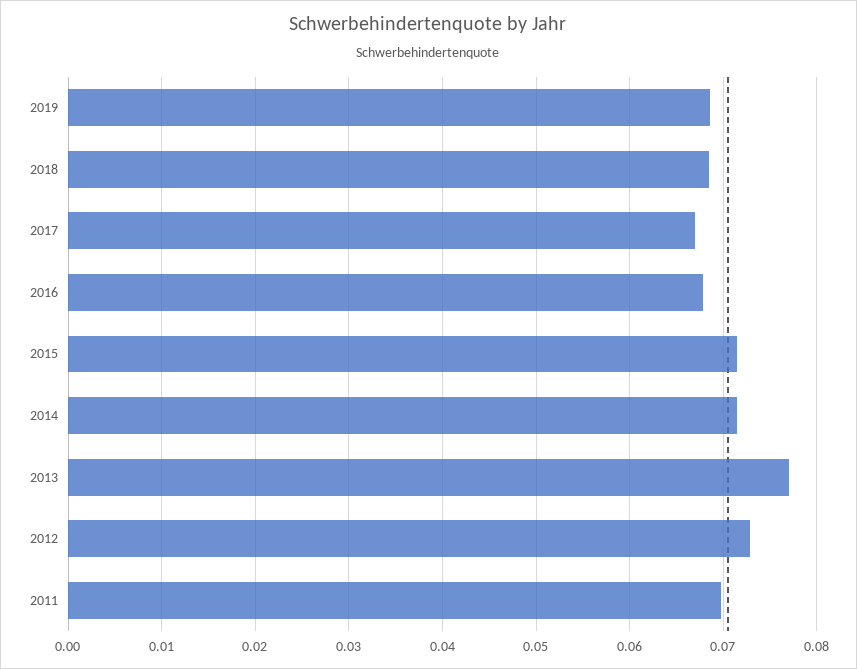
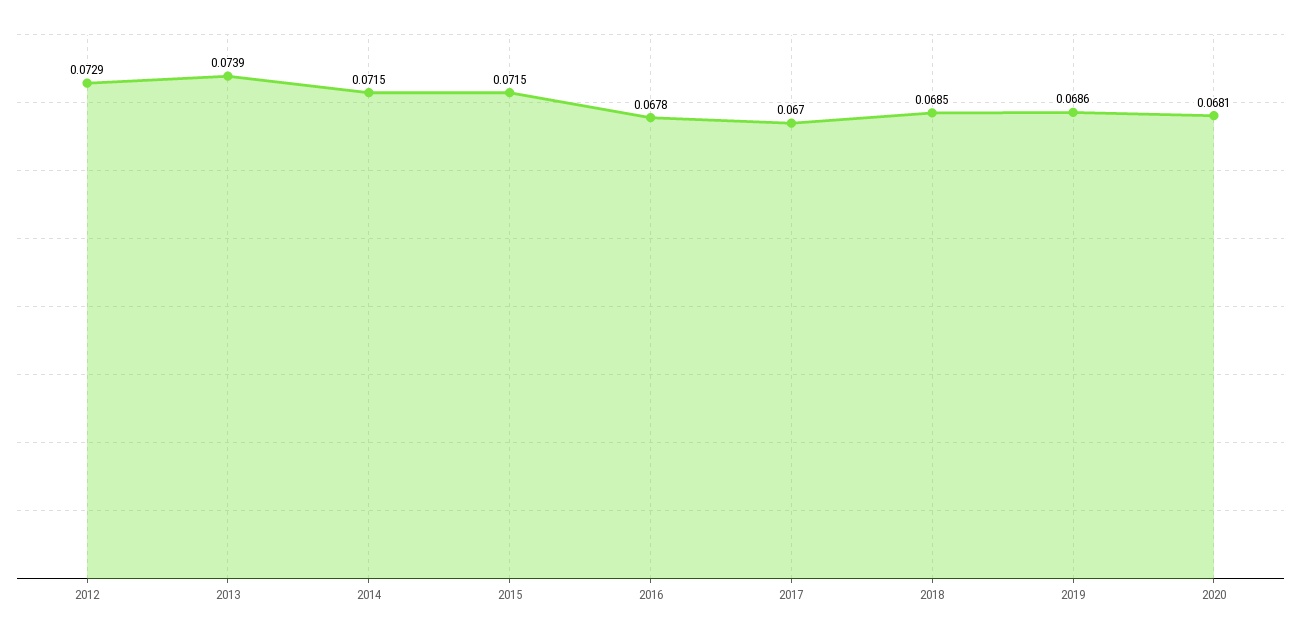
2013: 0.077 -> 0.0739
2011: 0.07 -> none
2020: none -> 0.0681

